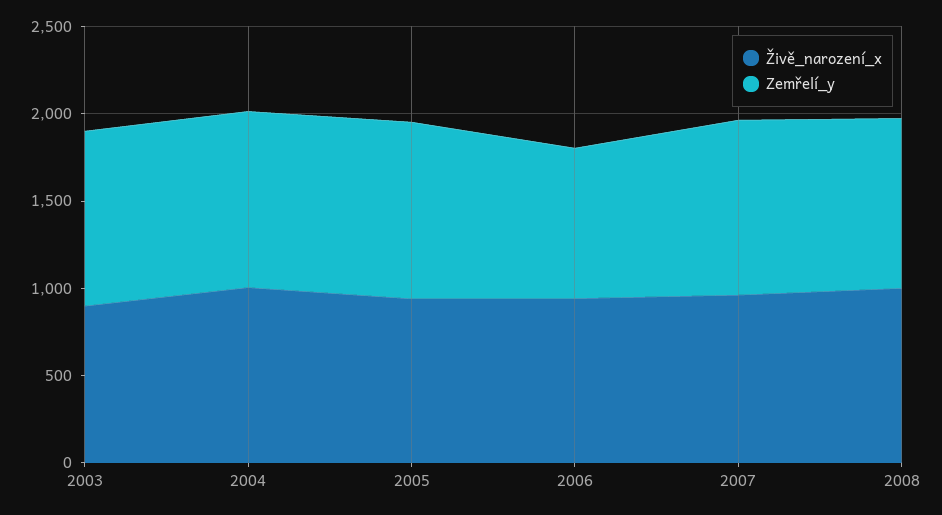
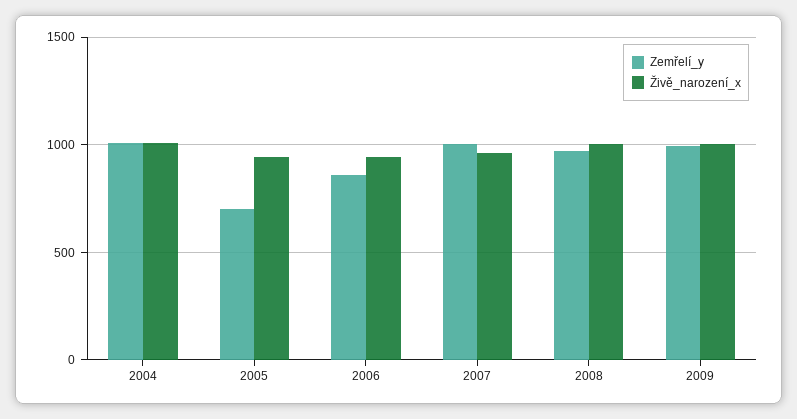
Živě_narození_x, 2003: 900 -> none
Zemřelí_y, 2003: 1000 -> none
Zemřelí_y, 2005: 1000 -> 700
Zemřelí_y, 2009: none -> 1000
Živě_narození_x, 2009: none -> 1000

